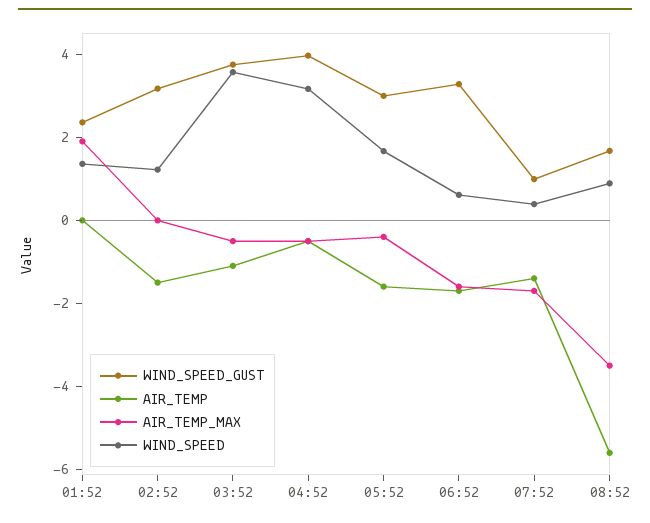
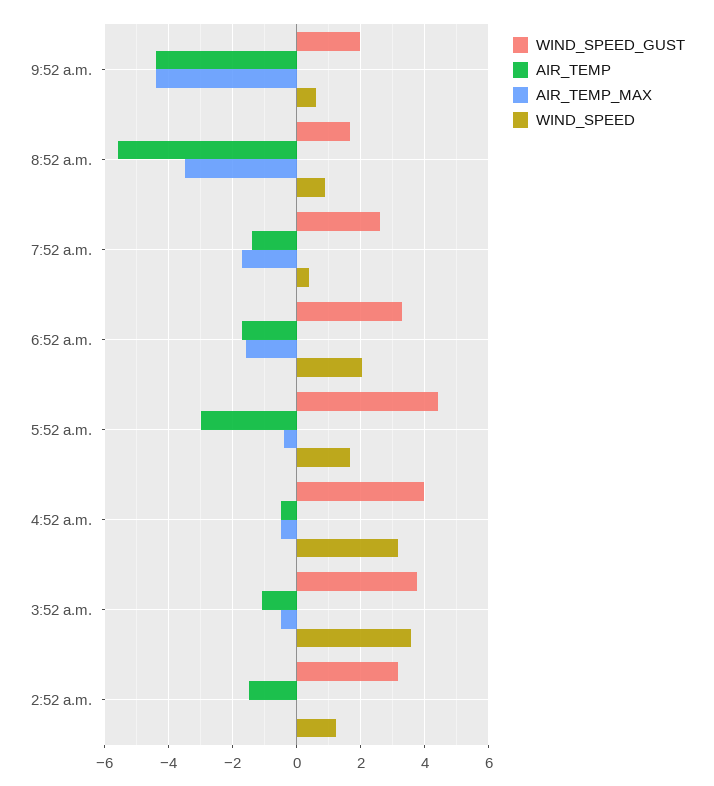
WIND_SPEED_GUST, 01:52: 2.5 -> none
AIR_TEMP, 01:52: 0 -> none
AIR_TEMP_MAX, 01:52: 2 -> none
WIND_SPEED, 01:52: 1.5 -> none
WIND_SPEED_GUST, 05:52: 3 -> 4.4
AIR_TEMP, 05:52: -1.5 -> -3
WIND_SPEED, 06:52: 0.5 -> 2
WIND_SPEED_GUST, 07:52: 1 -> 2.6
WIND_SPEED_GUST, 9:52 a.m.: none -> 2
AIR_TEMP, 9:52 a.m.: none -> -4.4
AIR_TEMP_MAX, 9:52 a.m.: none -> -4.4
WIND_SPEED, 9:52 a.m.: none -> 0.6

